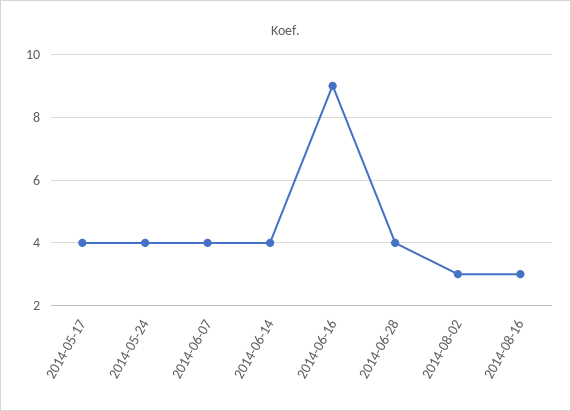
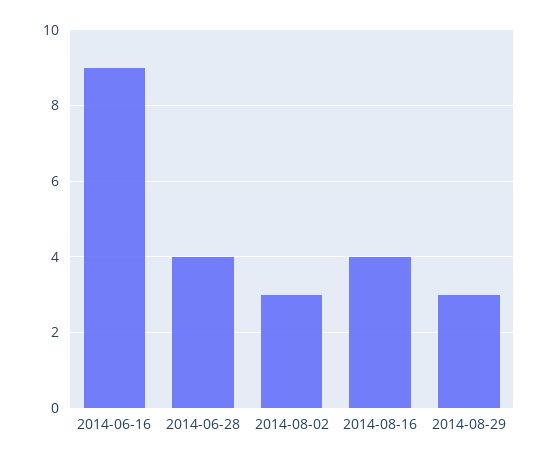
2014-05-17: 4 -> none
2014-05-24: 4 -> none
2014-06-07: 4 -> none
2014-06-14: 4 -> none
2014-08-16: 3 -> 4
2014-08-29: none -> 3

